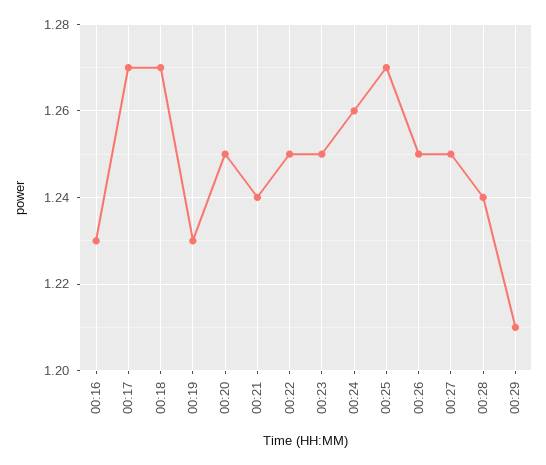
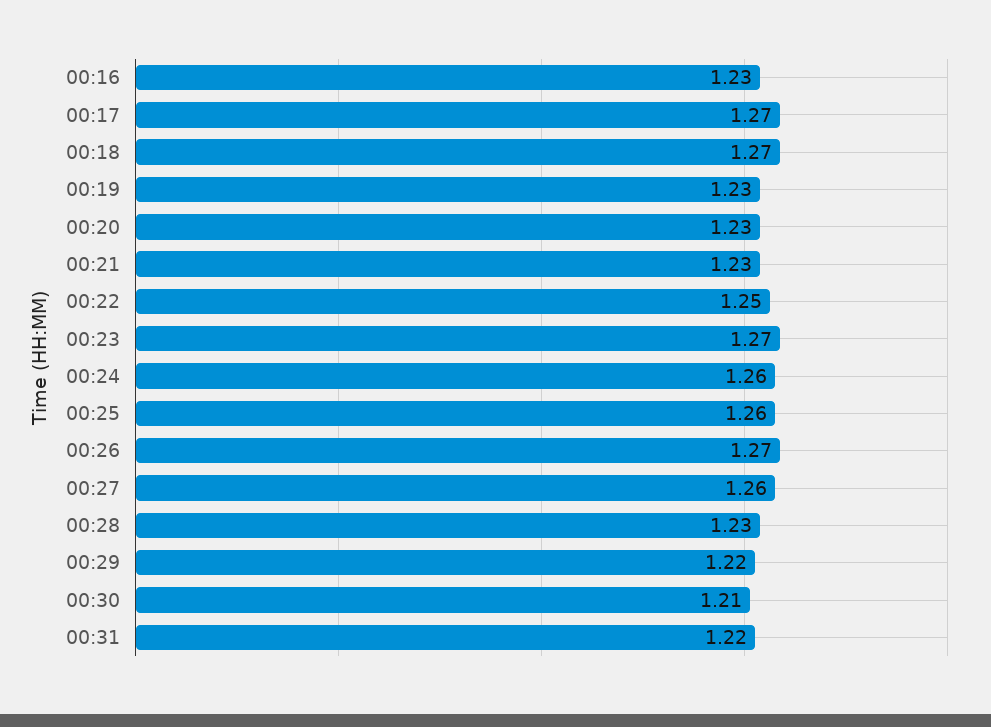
00:20: 1.25 -> 1.23
00:21: 1.24 -> 1.23
00:23: 1.25 -> 1.27
00:25: 1.27 -> 1.26
00:26: 1.25 -> 1.27
00:27: 1.25 -> 1.26
00:28: 1.24 -> 1.23
00:29: 1.21 -> 1.22
00:30: none -> 1.21
00:31: none -> 1.22

